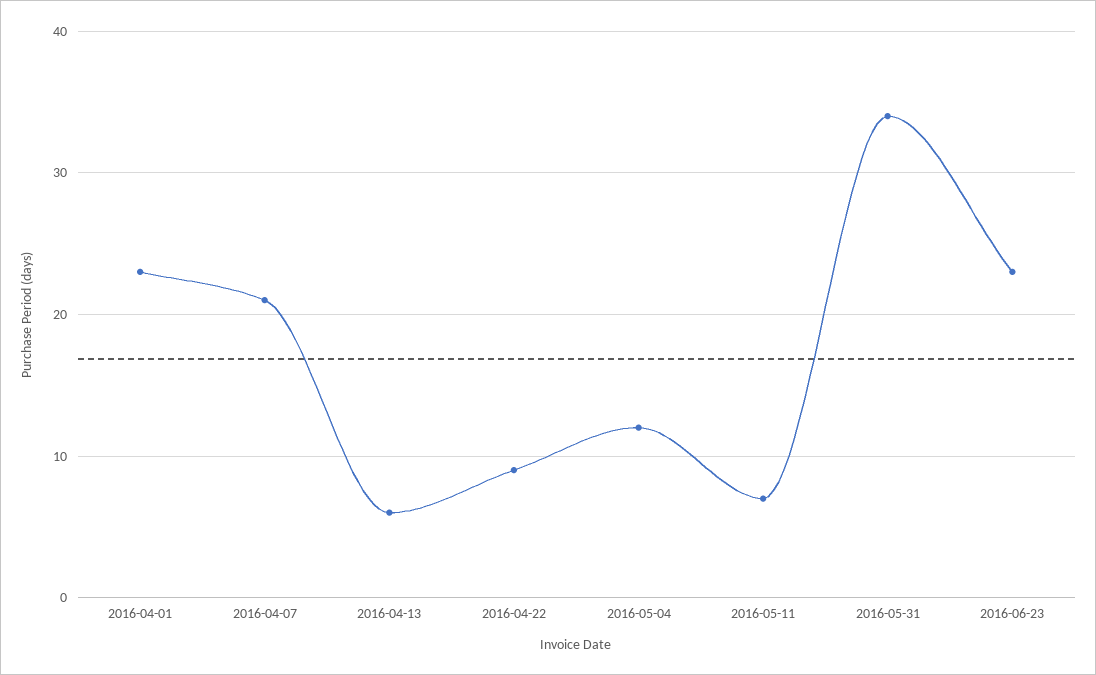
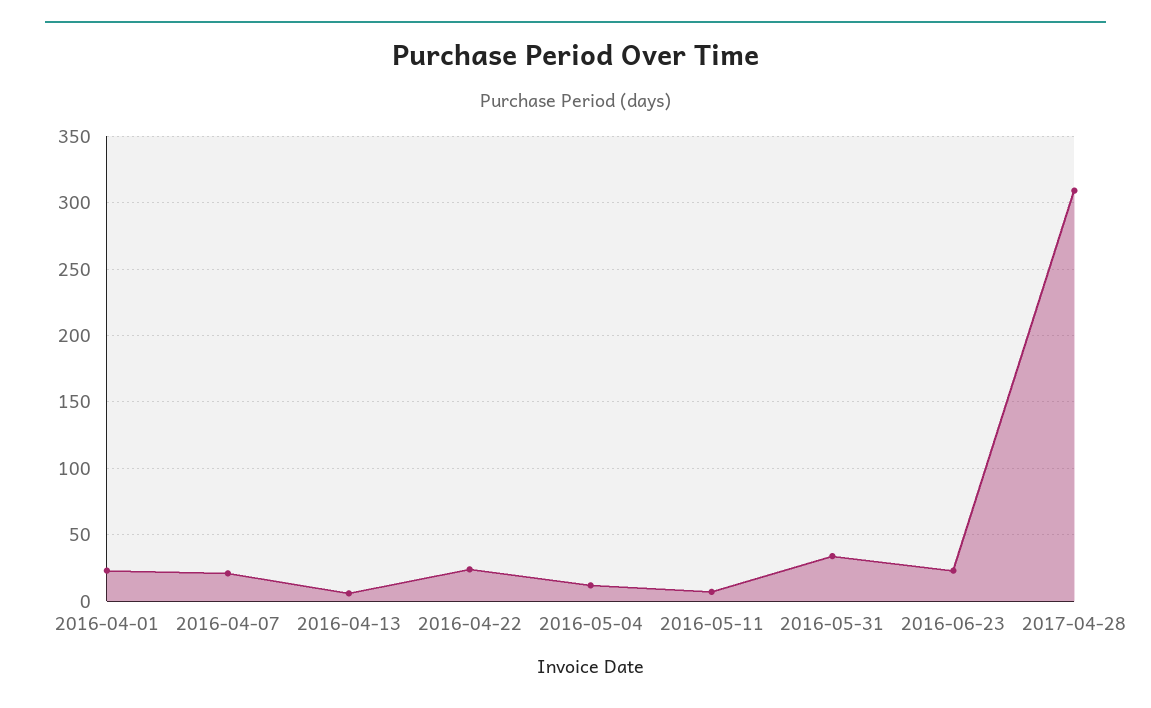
2016-04-22: 9 -> 25
2017-04-28: none -> 310

